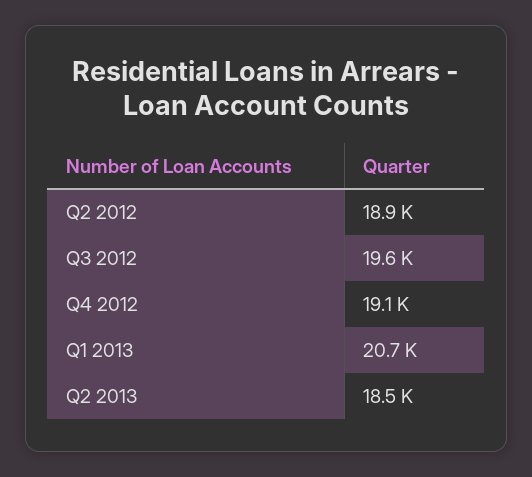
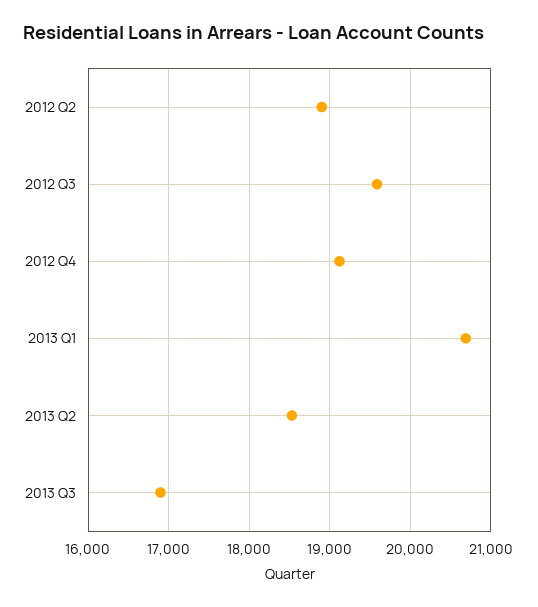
2013 Q3: none -> 16900

